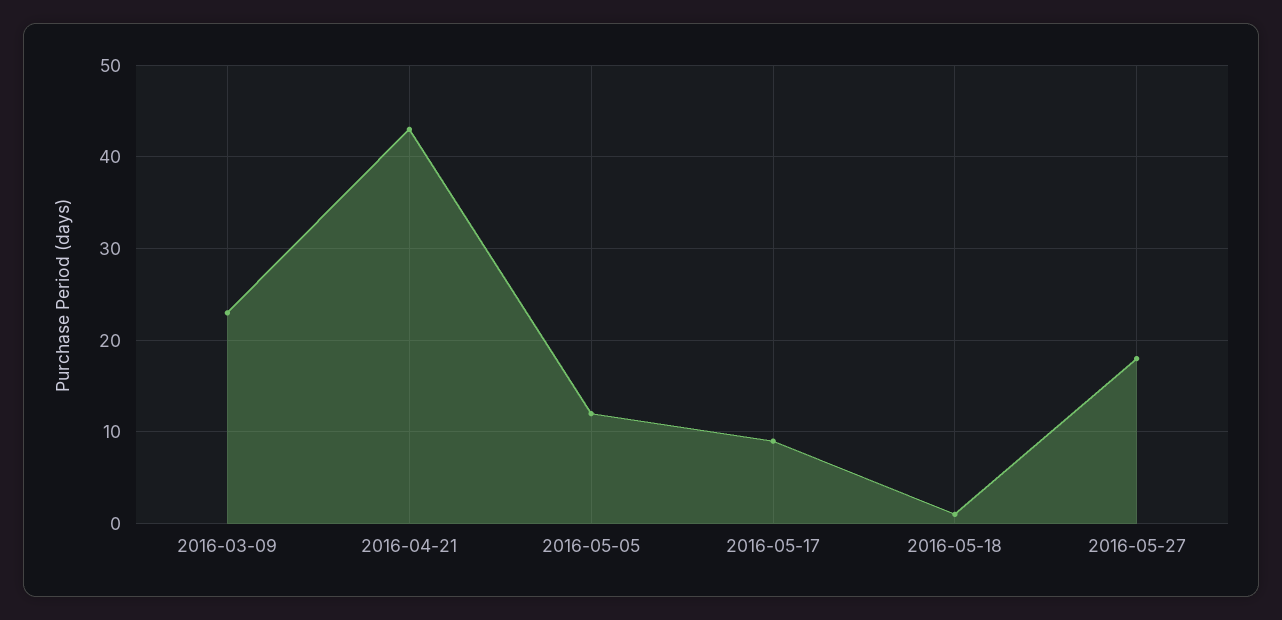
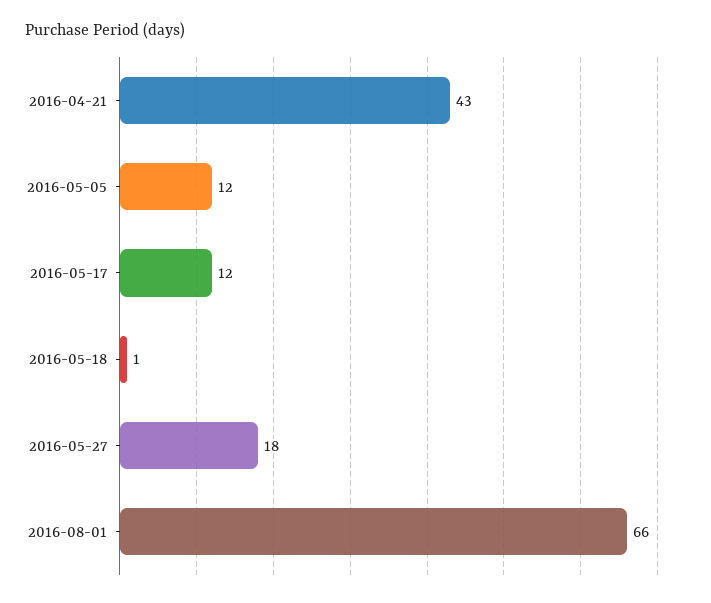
2016-03-09: 23 -> none
2016-05-17: 9 -> 12
2016-08-01: none -> 66

